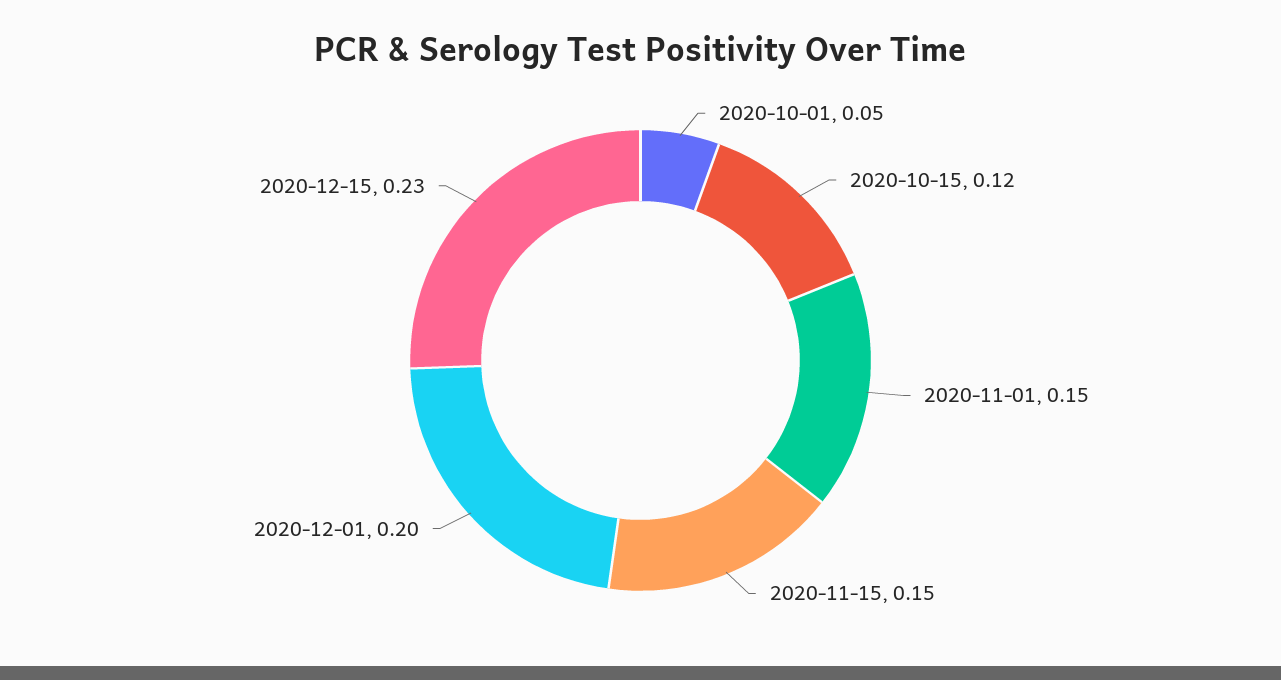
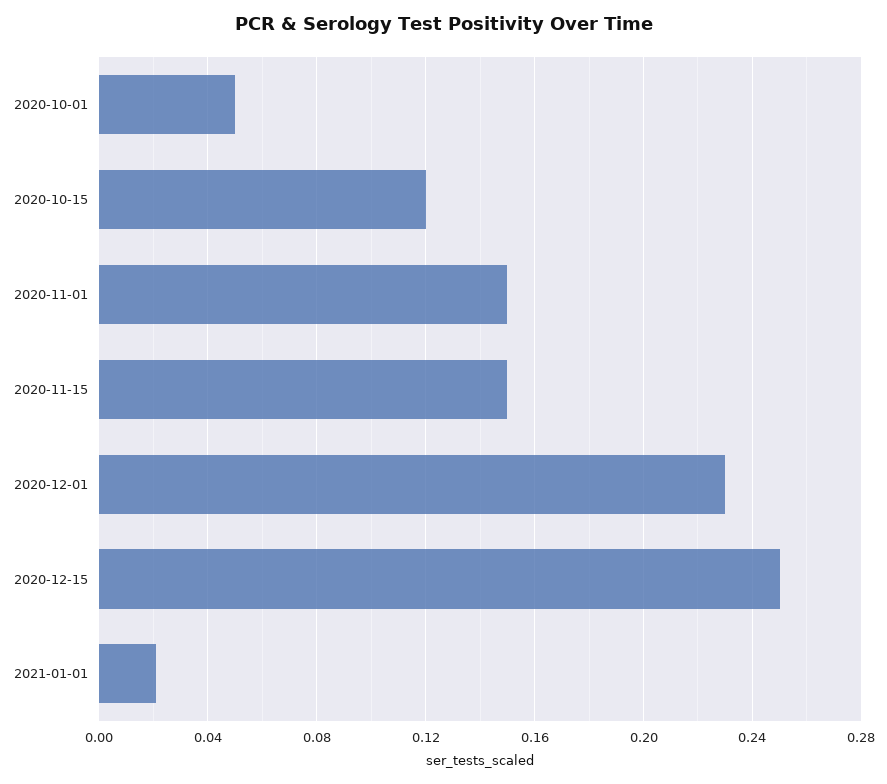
2020-12-01: 0.2 -> 0.23
2020-12-15: 0.23 -> 0.25
2021-01-01: none -> 0.02

